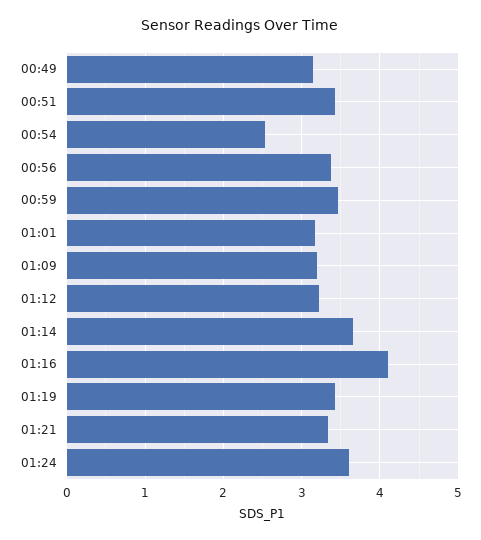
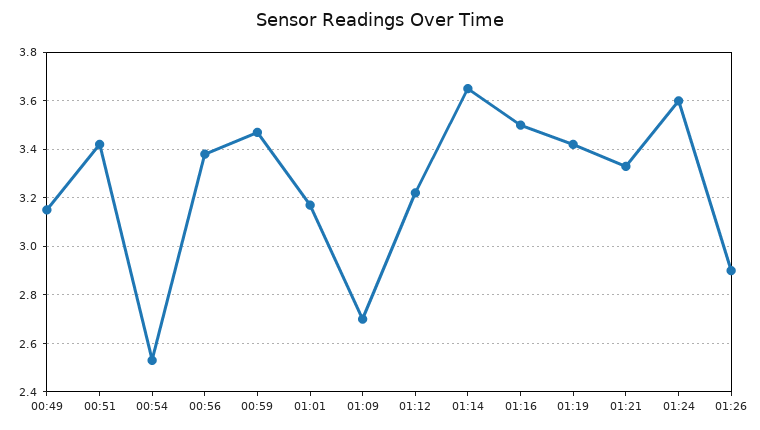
01:09: 3.2 -> 2.7
01:16: 4.1 -> 3.5
01:26: none -> 2.9

